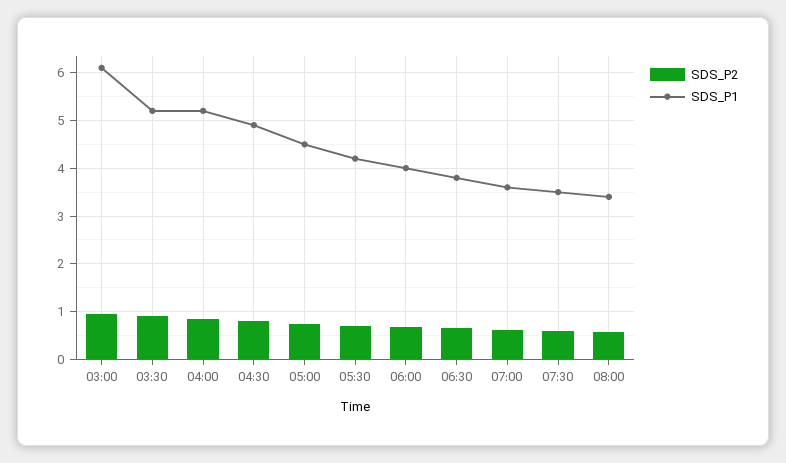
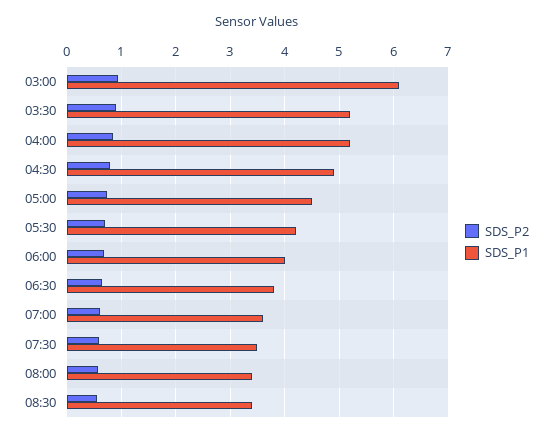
SDS_P2, 08:30: none -> 0.6
SDS_P1, 08:30: none -> 3.4

